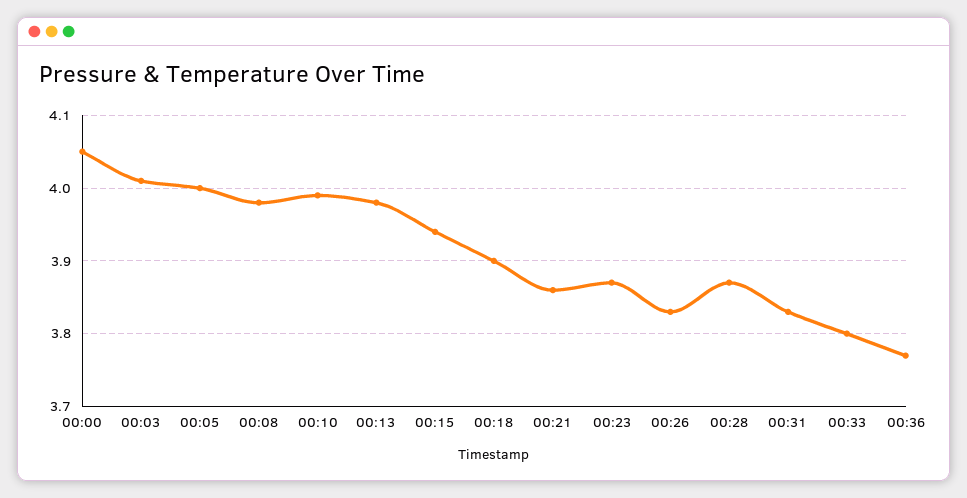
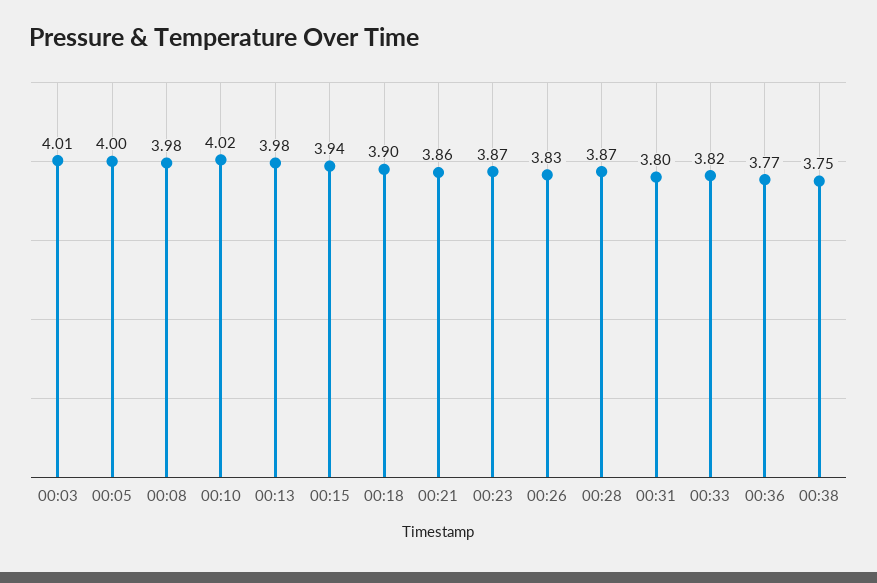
00:00: 4.05 -> none
00:10: 3.99 -> 4.02
00:31: 3.83 -> 3.8
00:33: 3.8 -> 3.82
00:38: none -> 3.75

